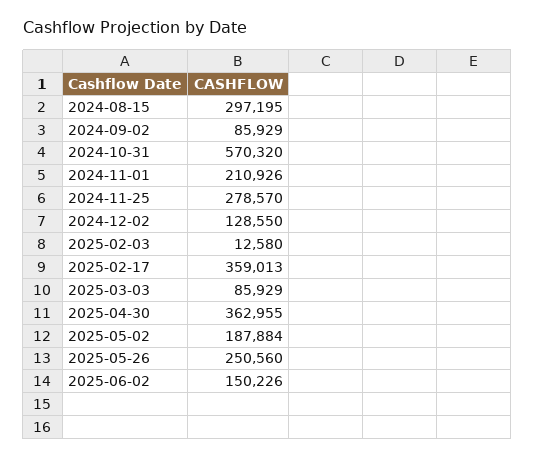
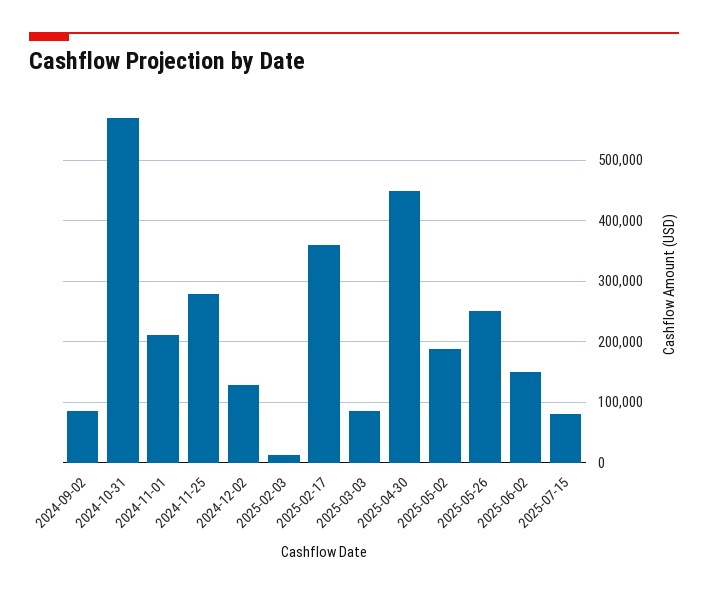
2024-08-15: 297195 -> none
2025-04-30: 362955 -> 450000
2025-07-15: none -> 80000

